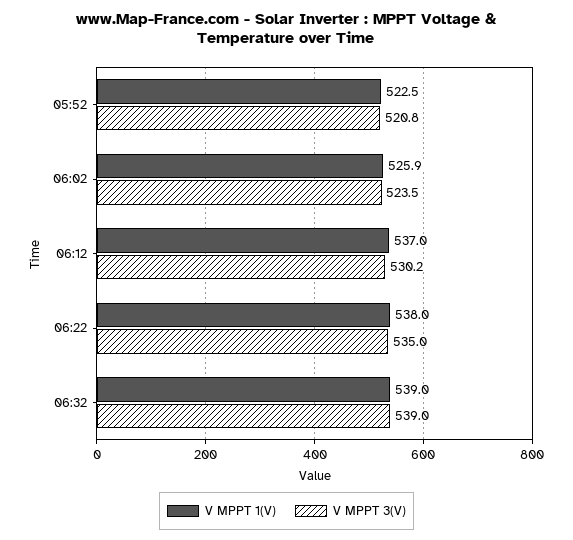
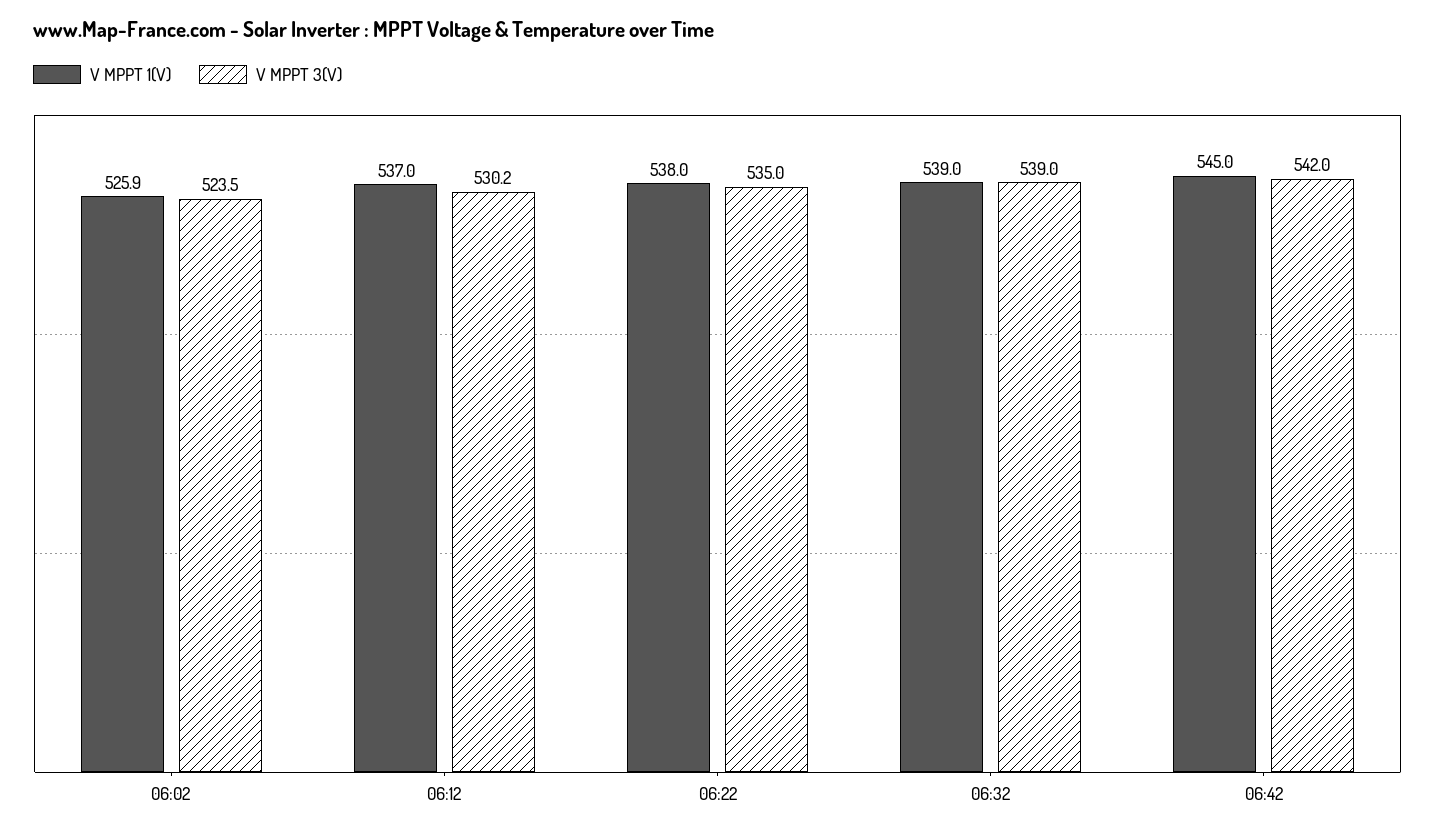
V MPPT 1(V), 05:52: 522.5 -> none
V MPPT 3(V), 05:52: 520.8 -> none
V MPPT 1(V), 06:42: none -> 545
V MPPT 3(V), 06:42: none -> 542

